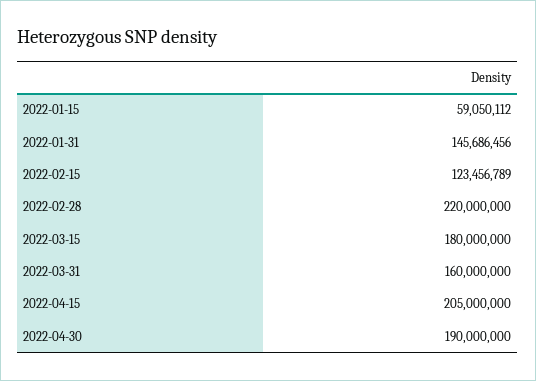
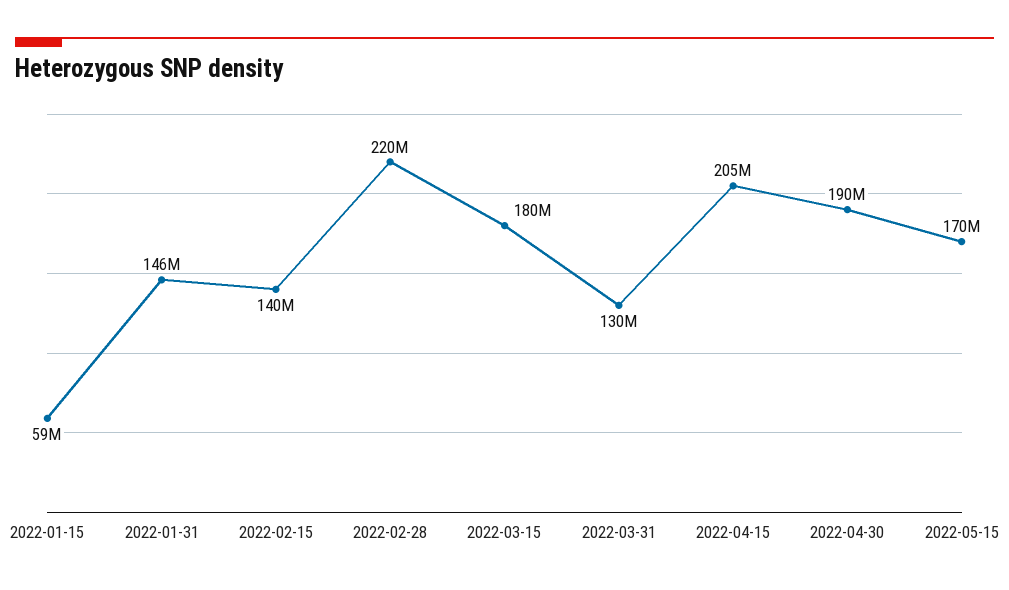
2022-02-15: 123456789 -> 140000000
2022-03-31: 160000000 -> 130000000
2022-05-15: none -> 170000000

